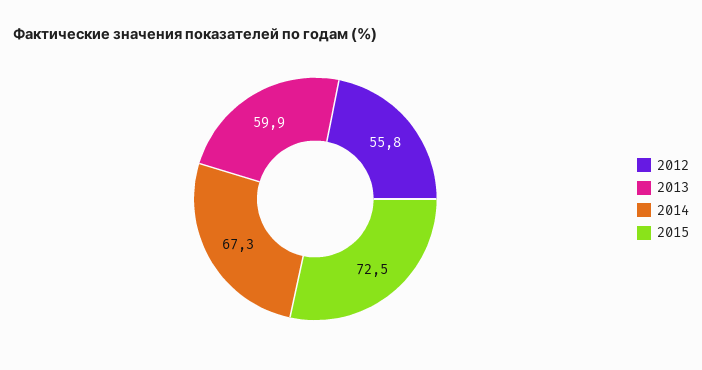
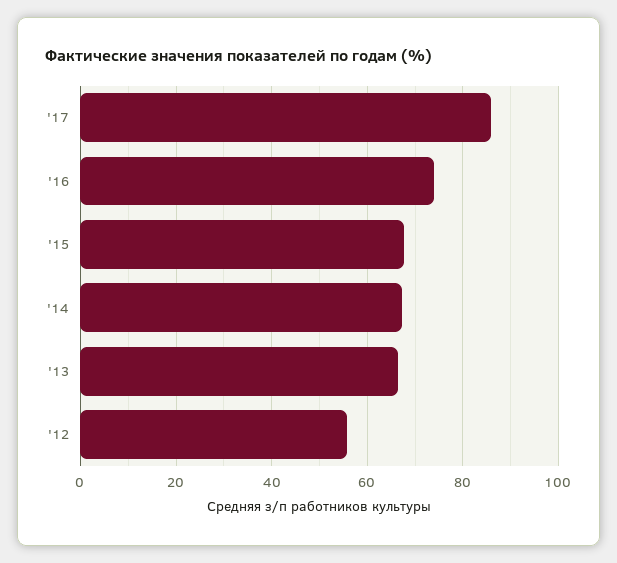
2013: 59.9 -> 66
2015: 72.5 -> 68
'17: none -> 86
'16: none -> 74

